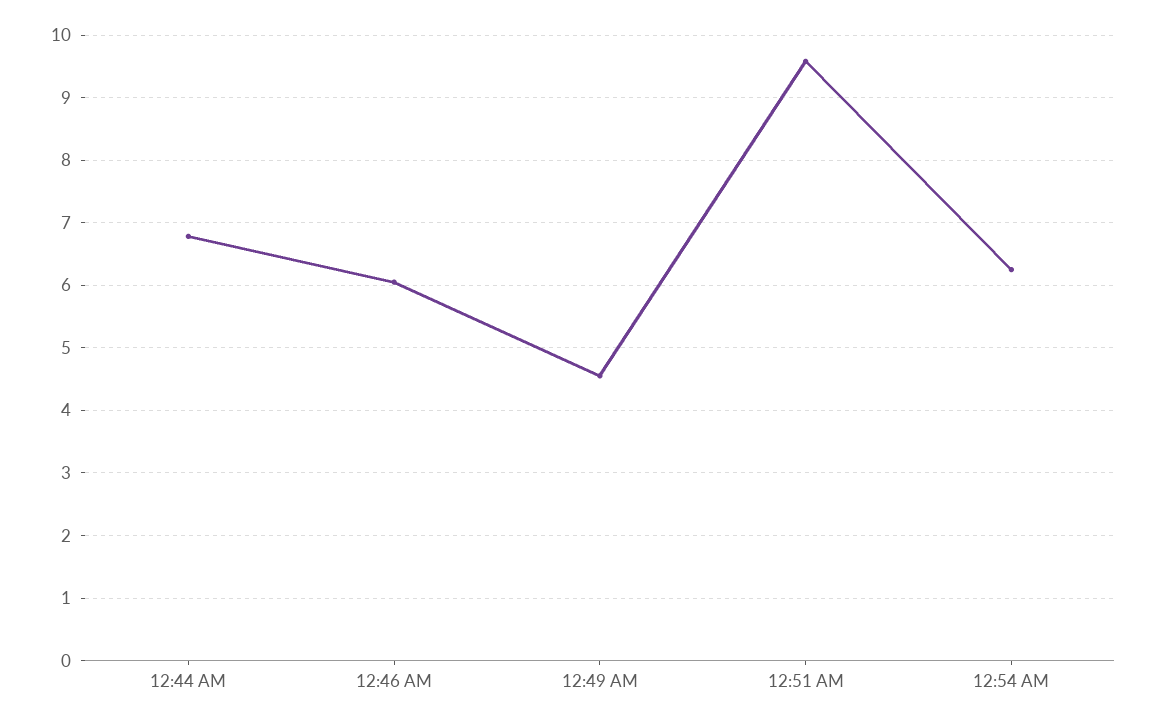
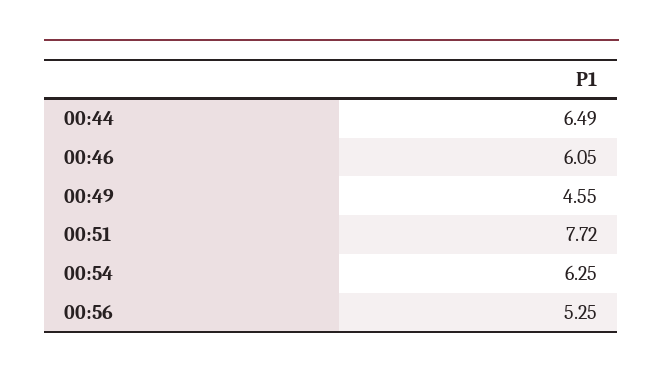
12:44 AM: 6.8 -> 6.49
12:51 AM: 9.6 -> 7.72
00:56: none -> 5.25

